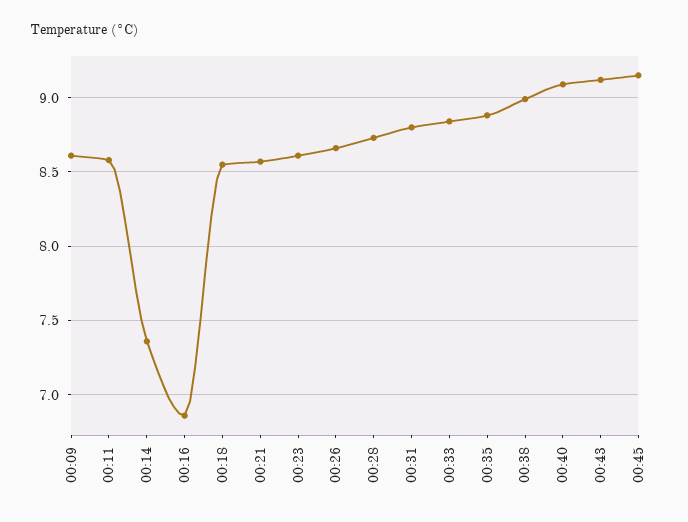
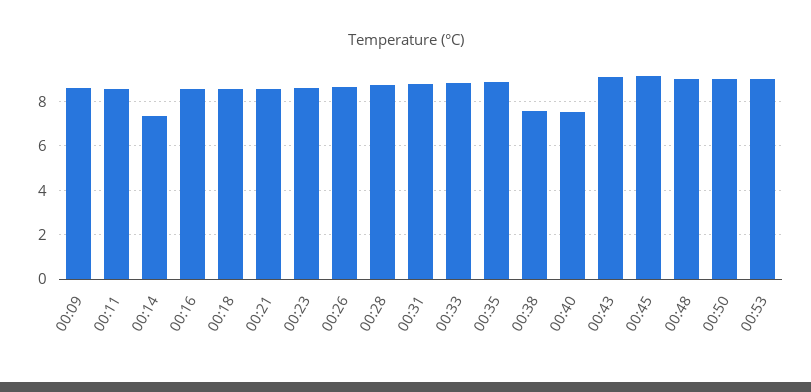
00:16: 6.85 -> 8.5
00:38: 9 -> 7.5
00:40: 9.1 -> 7.5
00:48: none -> 9
00:50: none -> 9
00:53: none -> 9

